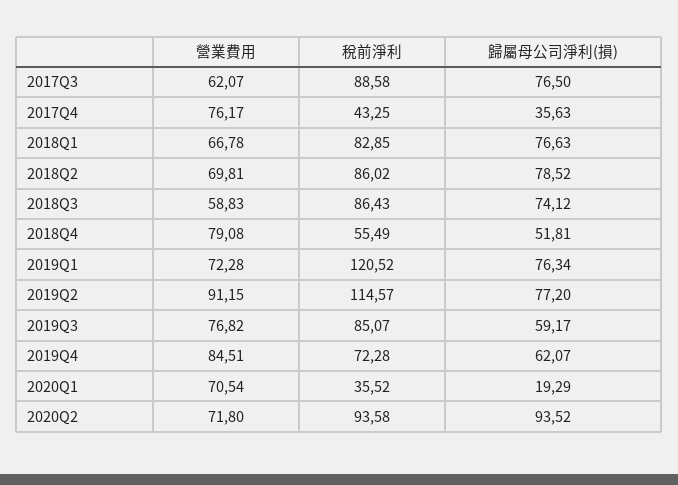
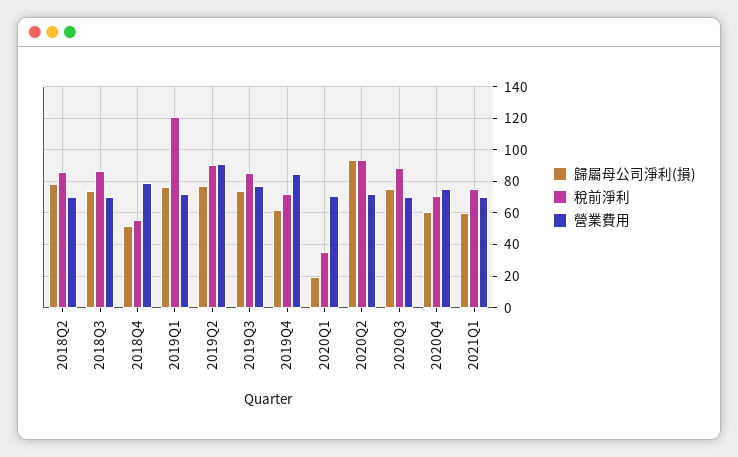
營業費用, 2017Q3: 62.07 -> none
稅前淨利, 2017Q3: 88.58 -> none
歸屬母公司淨利(損), 2017Q3: 76.5 -> none
營業費用, 2017Q4: 76.17 -> none
稅前淨利, 2017Q4: 43.25 -> none
歸屬母公司淨利(損), 2017Q4: 35.63 -> none
營業費用, 2018Q1: 66.78 -> none
稅前淨利, 2018Q1: 82.85 -> none
歸屬母公司淨利(損), 2018Q1: 76.63 -> none
營業費用, 2018Q3: 58.83 -> 70
稅前淨利, 2019Q2: 114.57 -> 90
歸屬母公司淨利(損), 2019Q3: 59.17 -> 75
歸屬母公司淨利(損), 2020Q3: none -> 75
稅前淨利, 2020Q3: none -> 90
營業費用, 2020Q3: none -> 70
歸屬母公司淨利(損), 2020Q4: none -> 60
稅前淨利, 2020Q4: none -> 70
營業費用, 2020Q4: none -> 75
歸屬母公司淨利(損), 2021Q1: none -> 60
稅前淨利, 2021Q1: none -> 75
營業費用, 2021Q1: none -> 70

